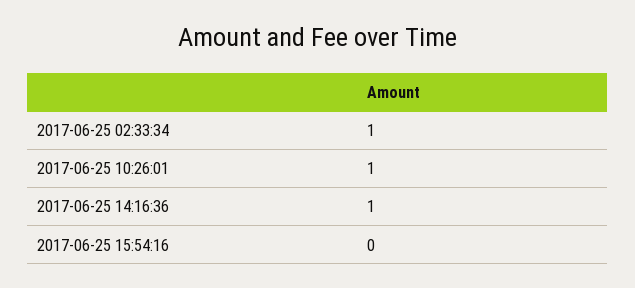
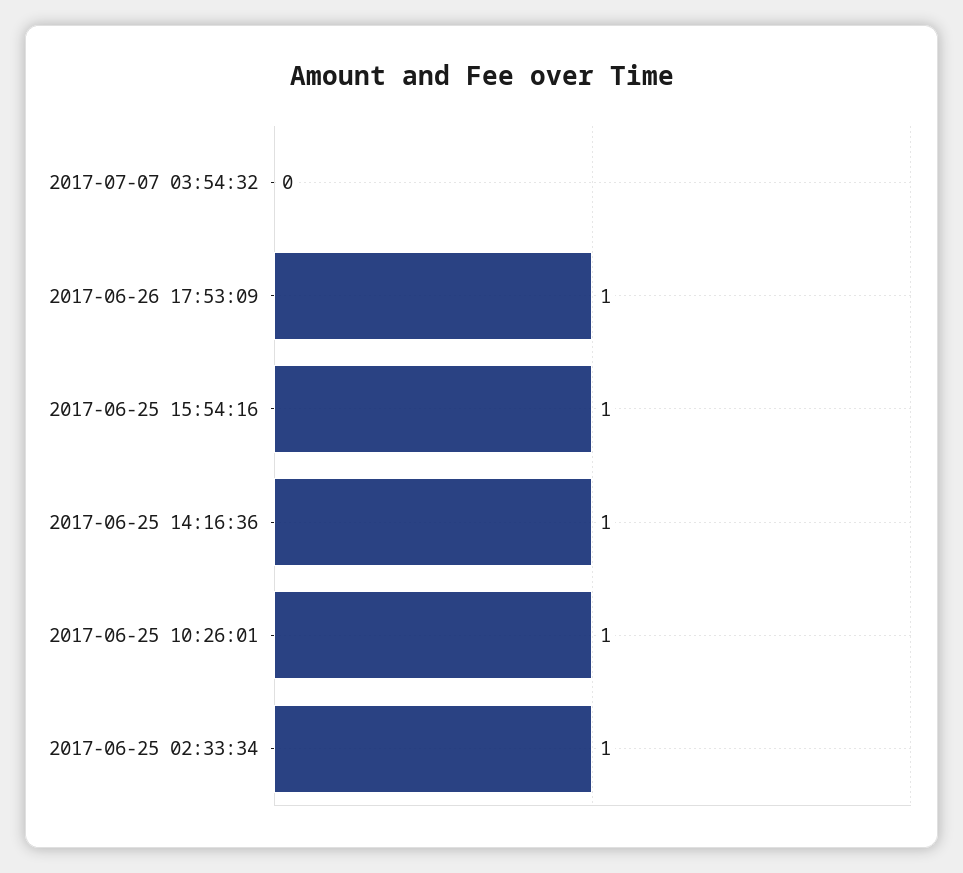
2017-06-25 15:54:16: 0 -> 1
2017-07-07 03:54:32: none -> 0
2017-06-26 17:53:09: none -> 1

